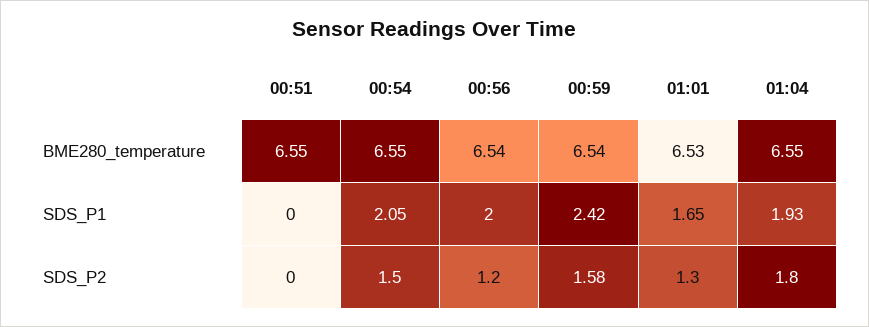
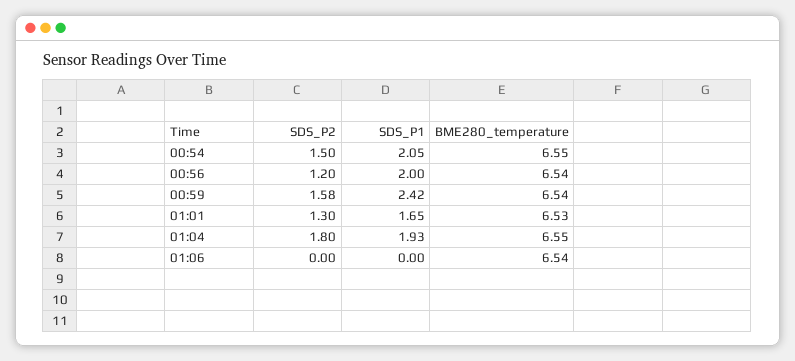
00:51, BME280_temperature: 6.55 -> none
00:51, SDS_P1: 0 -> none
00:51, SDS_P2: 0 -> none
01:06, SDS_P2: none -> 0
01:06, SDS_P1: none -> 0
01:06, BME280_temperature: none -> 6.54

